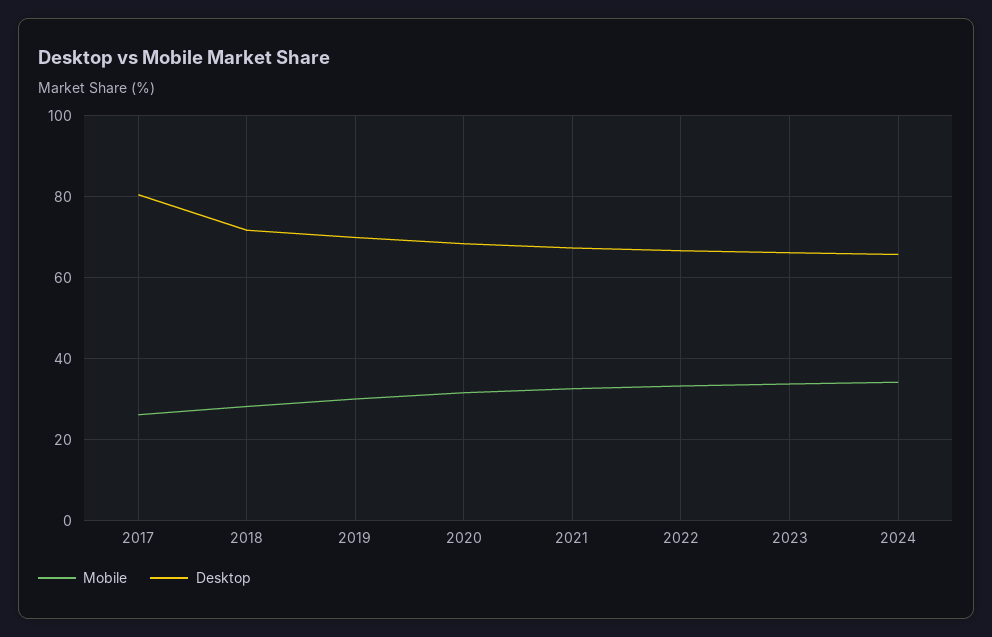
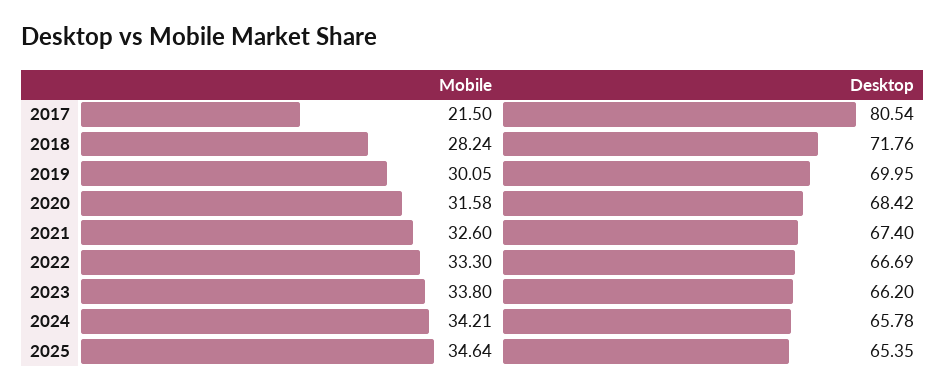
Mobile, 2017: 26 -> 21.5
Mobile, 2025: none -> 34.64
Desktop, 2025: none -> 65.35

